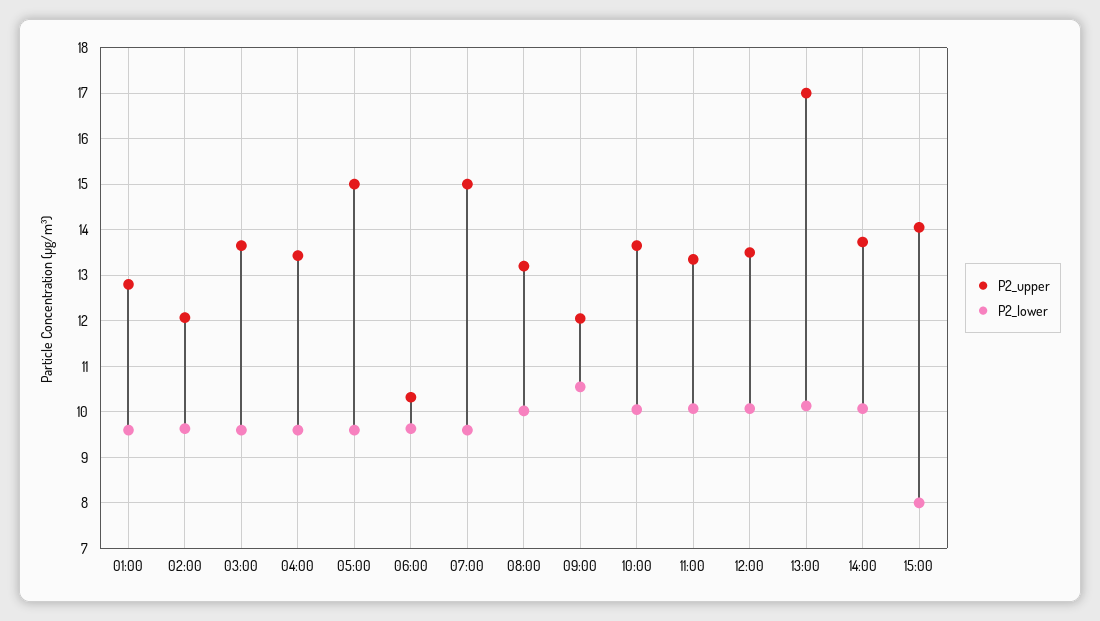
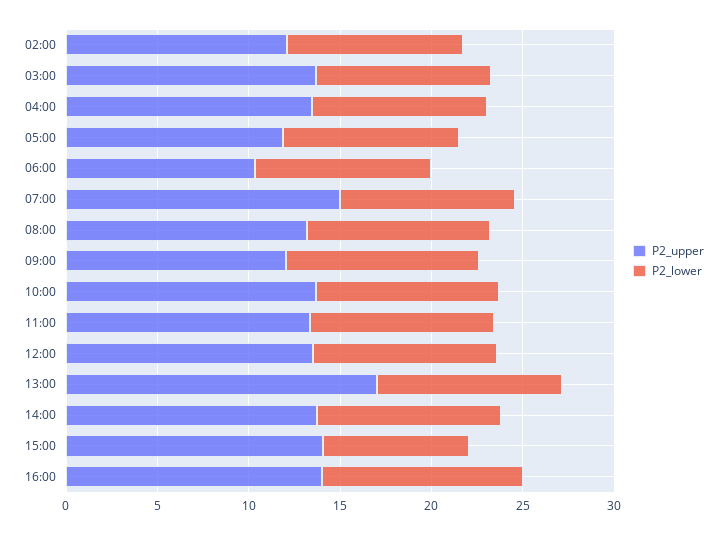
P2_upper, 01:00: 12.8 -> none
P2_lower, 01:00: 9.6 -> none
P2_upper, 05:00: 15 -> 12
P2_upper, 16:00: none -> 14
P2_lower, 16:00: none -> 11

